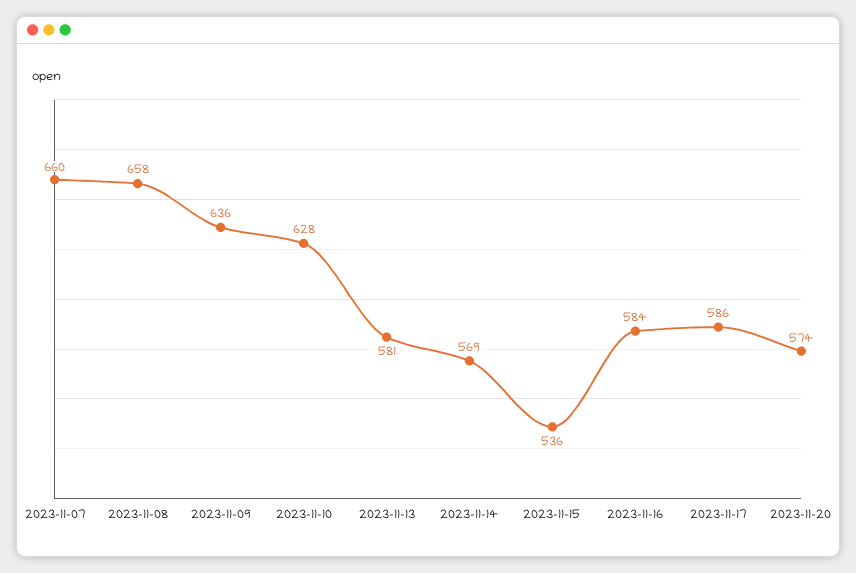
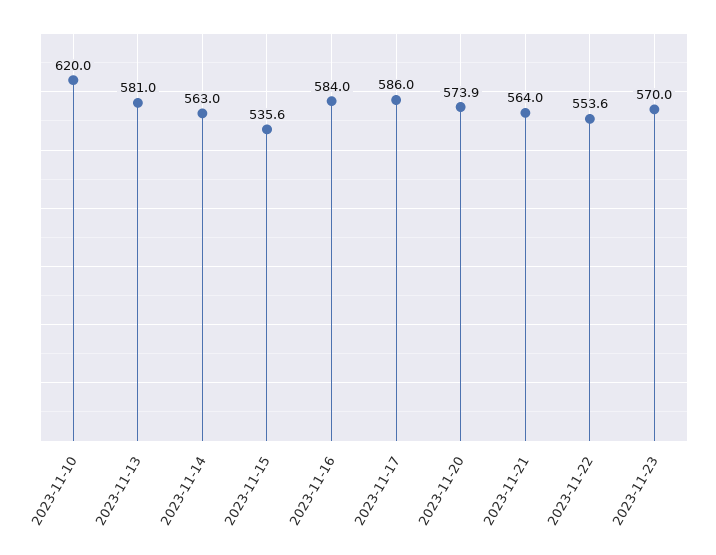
2023-11-07: 660 -> none
2023-11-08: 658 -> none
2023-11-09: 636 -> none
2023-11-10: 628 -> 620
2023-11-14: 569 -> 563
2023-11-21: none -> 564
2023-11-22: none -> 553.6
2023-11-23: none -> 570

